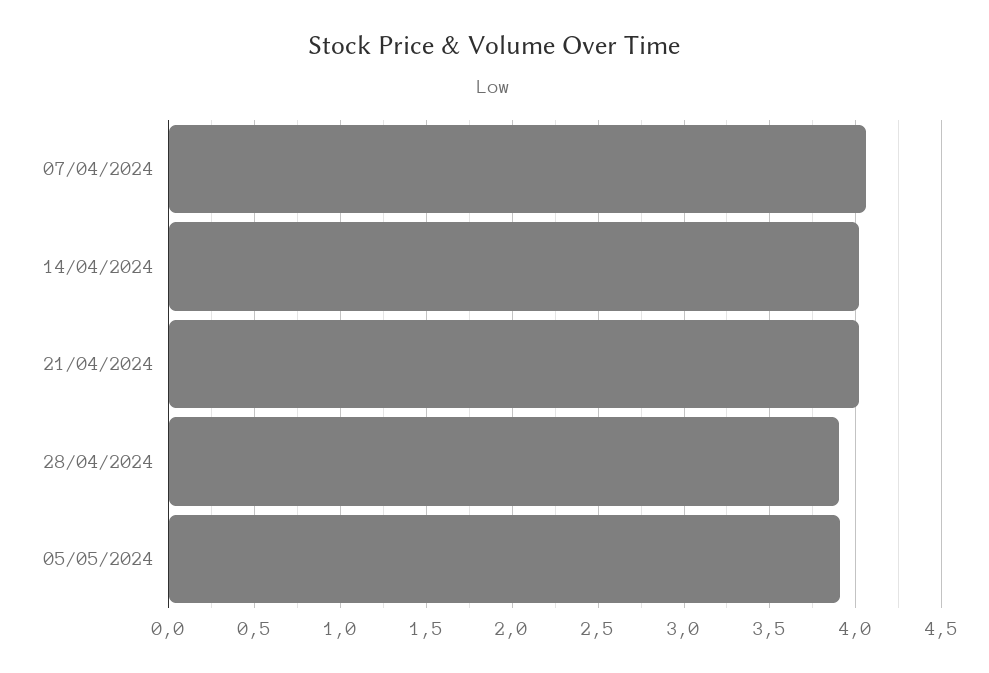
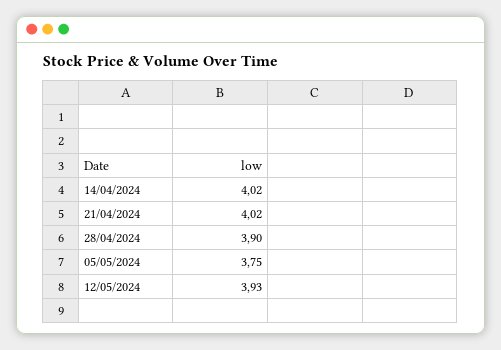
07/04/2024: 4.05 -> none
05/05/2024: 3.9 -> 3.75
12/05/2024: none -> 3.93

